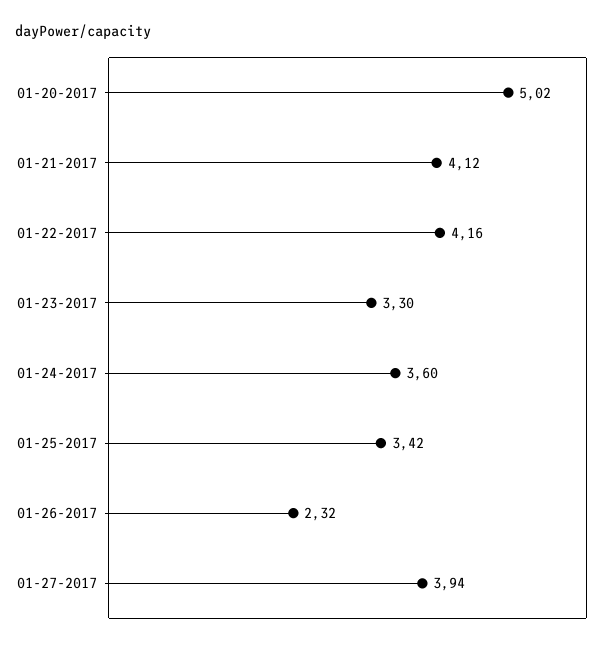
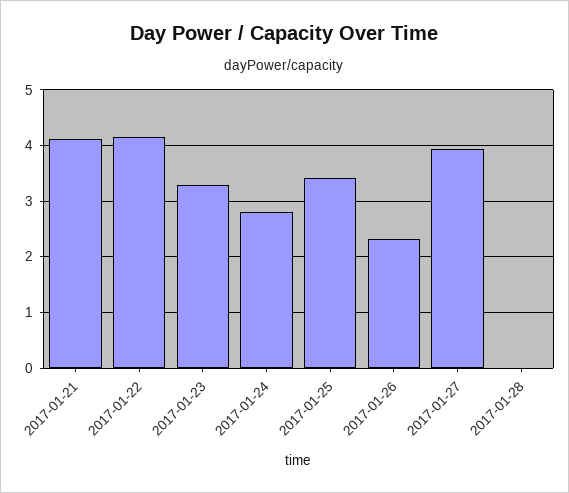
01-20-2017: 5.02 -> none
01-24-2017: 3.6 -> 2.8
2017-01-28: none -> 0

